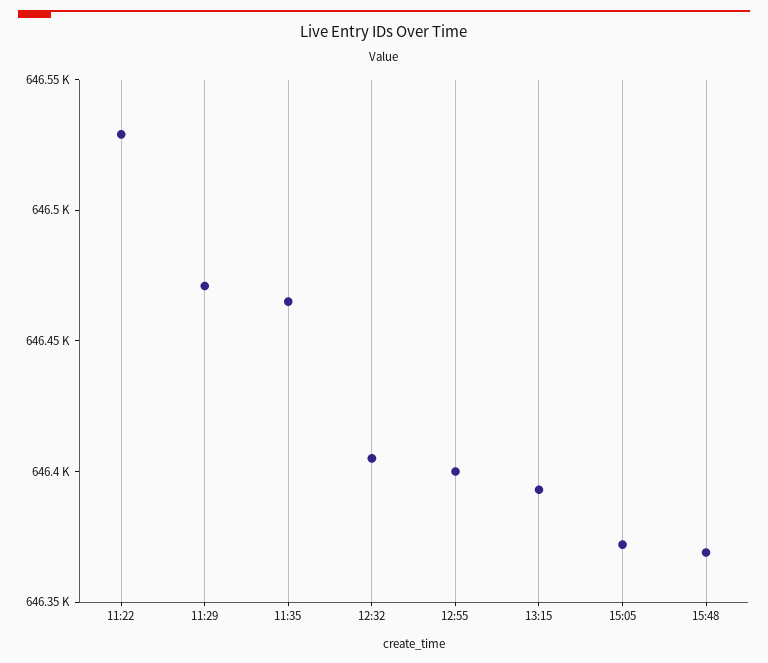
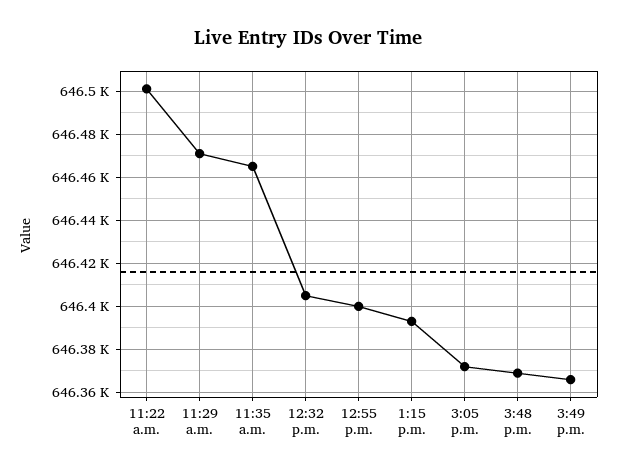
11:22: 646530 -> 646500
3:49 p.m.: none -> 646365

